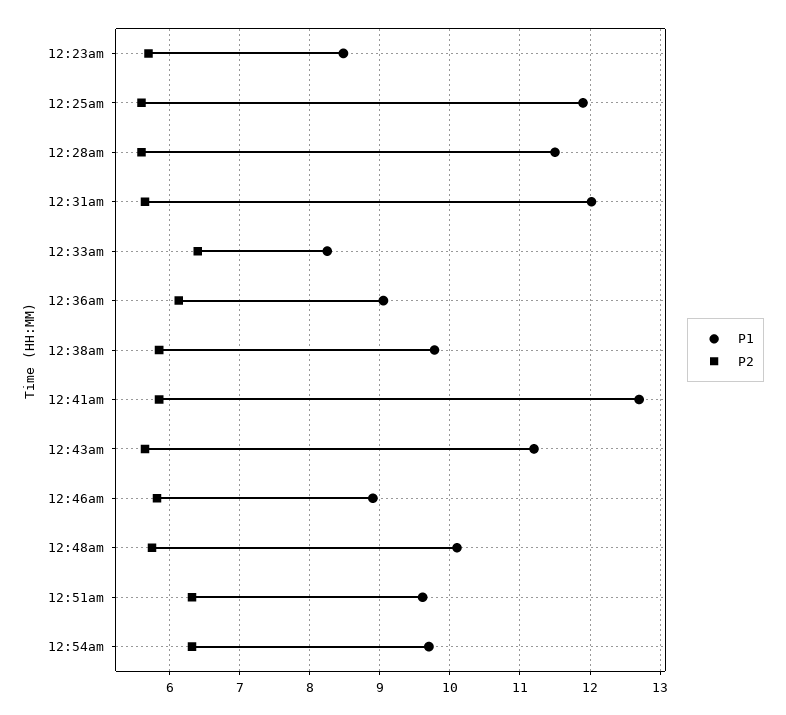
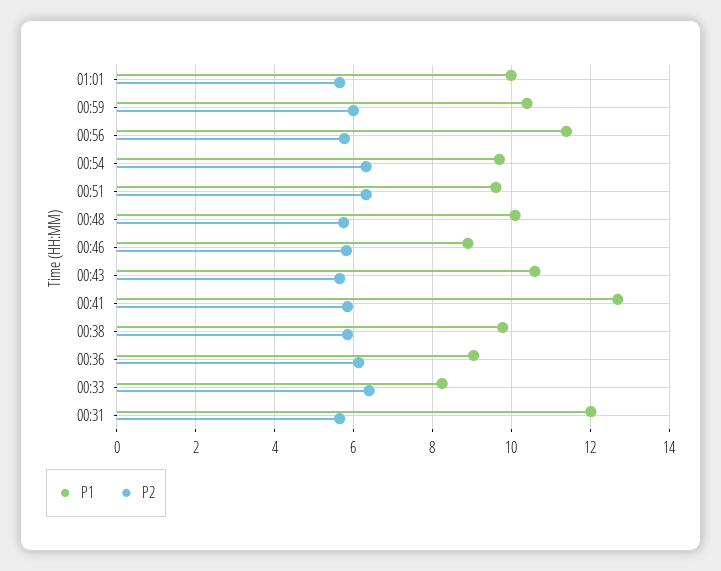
P1, 12:23am: 8.5 -> none
P2, 12:23am: 5.7 -> none
P1, 12:25am: 11.9 -> none
P2, 12:25am: 5.6 -> none
P1, 12:28am: 11.5 -> none
P2, 12:28am: 5.6 -> none
P1, 12:43am: 11.2 -> 10.6
P1, 01:01: none -> 10
P2, 01:01: none -> 5.6
P1, 00:59: none -> 10.4
P2, 00:59: none -> 6
P1, 00:56: none -> 11.4
P2, 00:56: none -> 5.8

